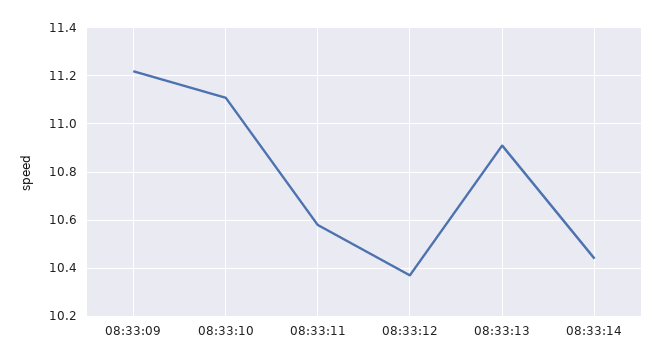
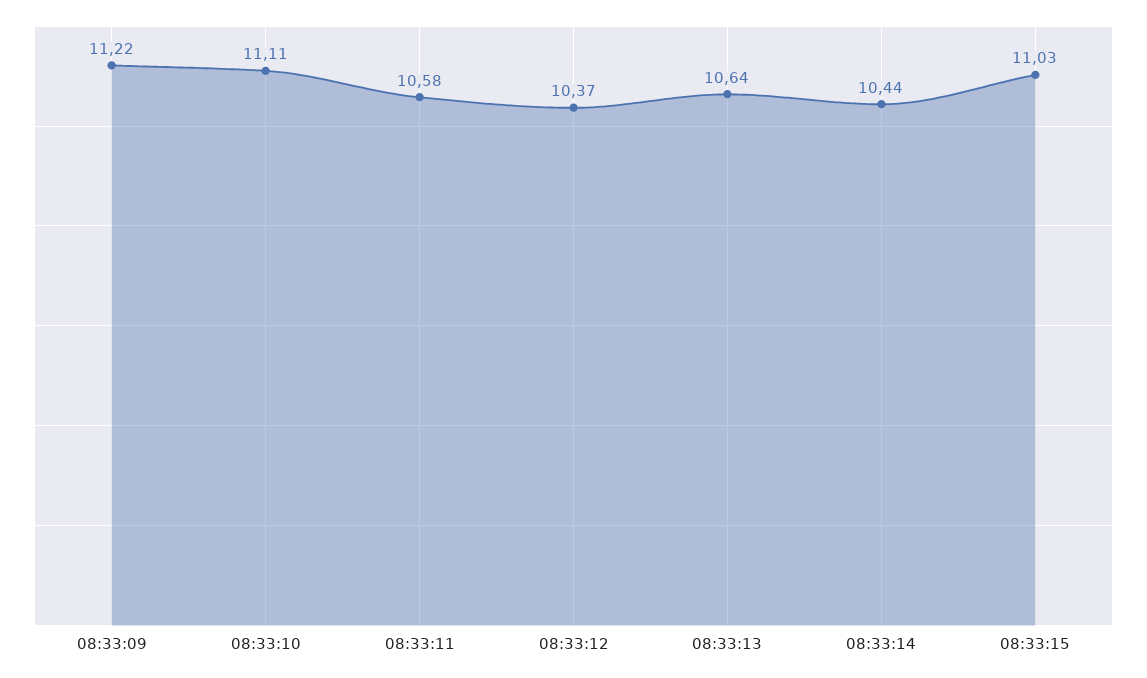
08:33:13: 10.9 -> 10.64
08:33:15: none -> 11.03

